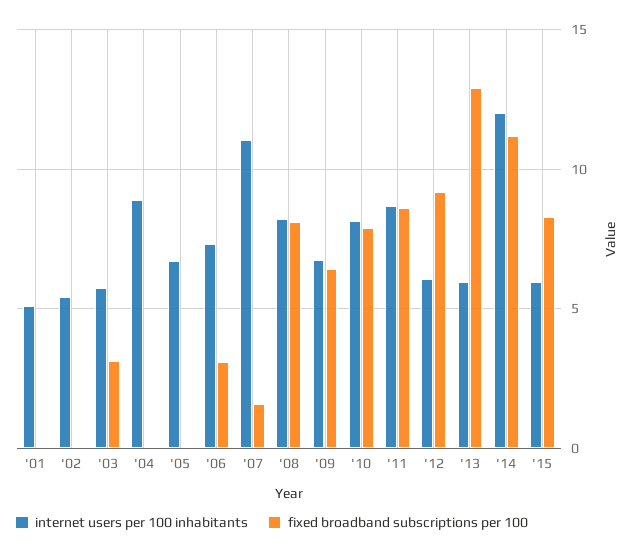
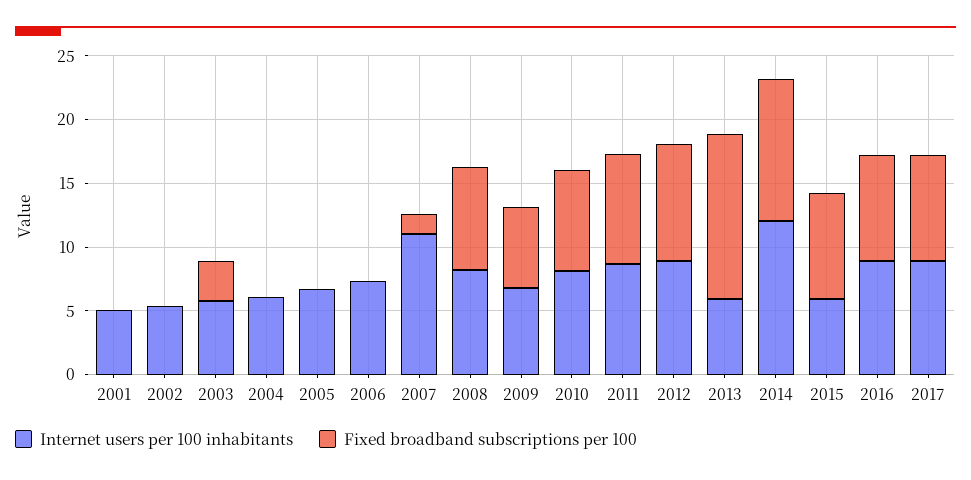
internet users per 100 inhabitants, '04: 9 -> 6
fixed broadband subscriptions per 100, '06: 3 -> 0
internet users per 100 inhabitants, '12: 6 -> 9
internet users per 100 inhabitants, 2016: none -> 9
fixed broadband subscriptions per 100, 2016: none -> 8
internet users per 100 inhabitants, 2017: none -> 9
fixed broadband subscriptions per 100, 2017: none -> 8

